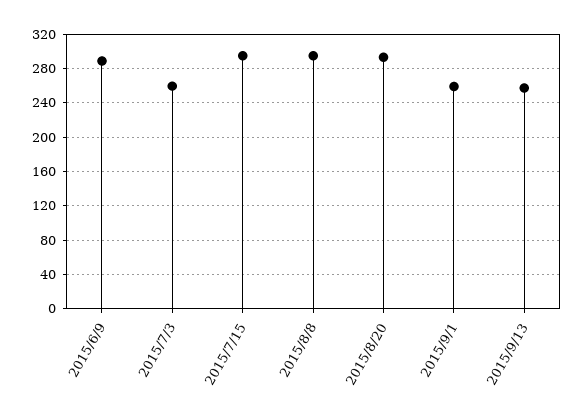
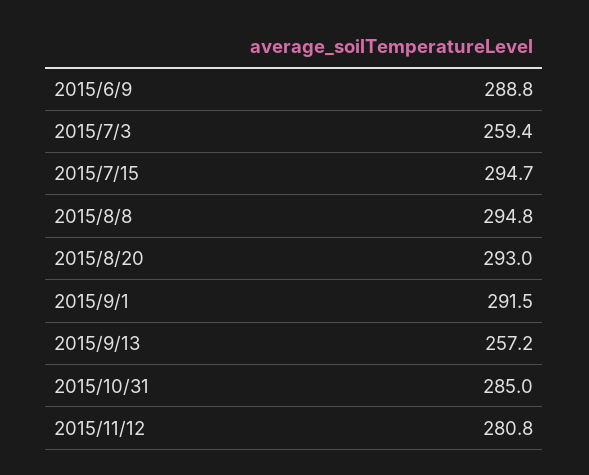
2015/9/1: 260 -> 291.5
2015/10/31: none -> 285
2015/11/12: none -> 280.8

